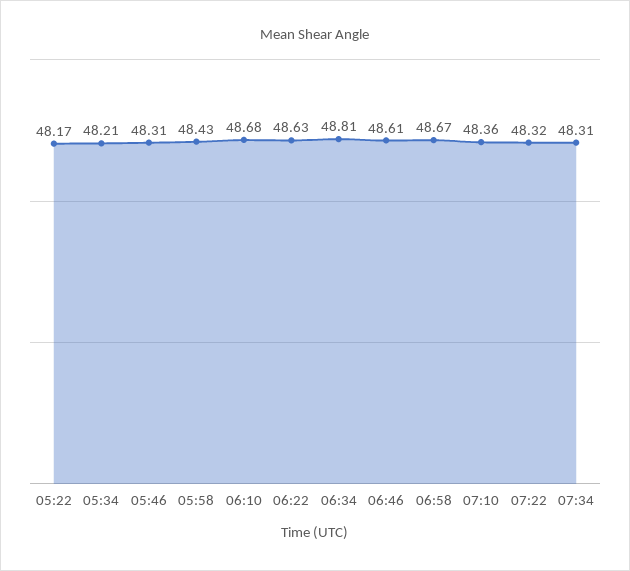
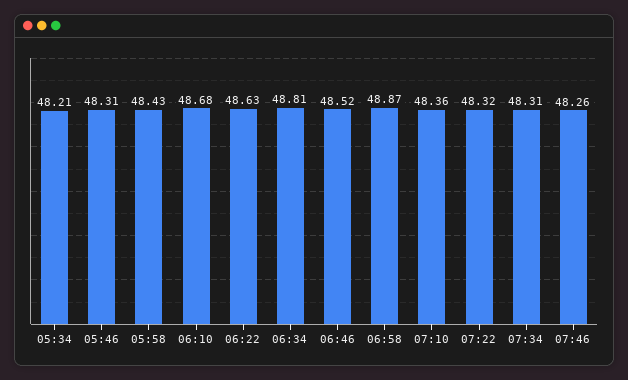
05:22: 48.17 -> none
06:46: 48.61 -> 48.52
06:58: 48.67 -> 48.87
07:46: none -> 48.26

